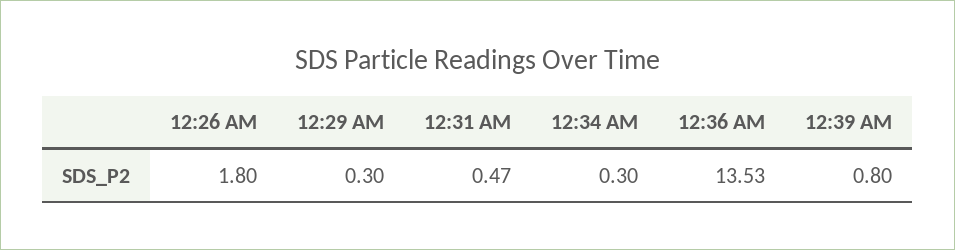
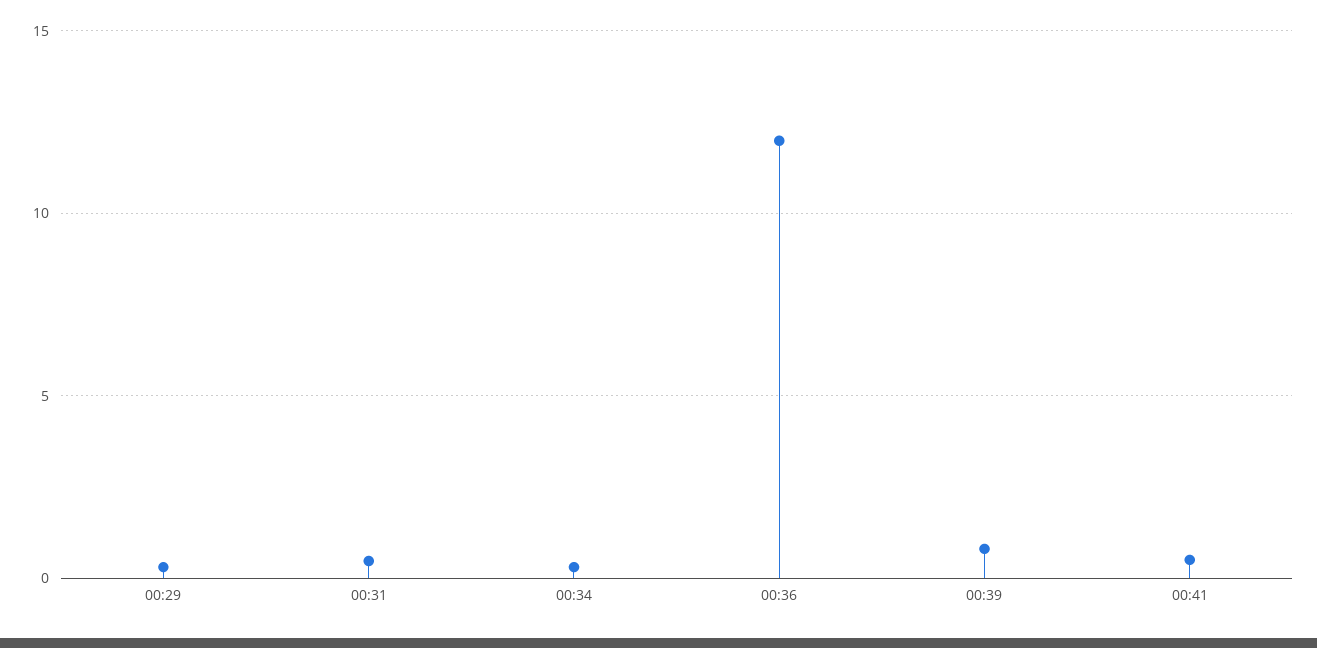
12:26 AM: 1.8 -> none
12:36 AM: 13.53 -> 12
00:41: none -> 0.5

